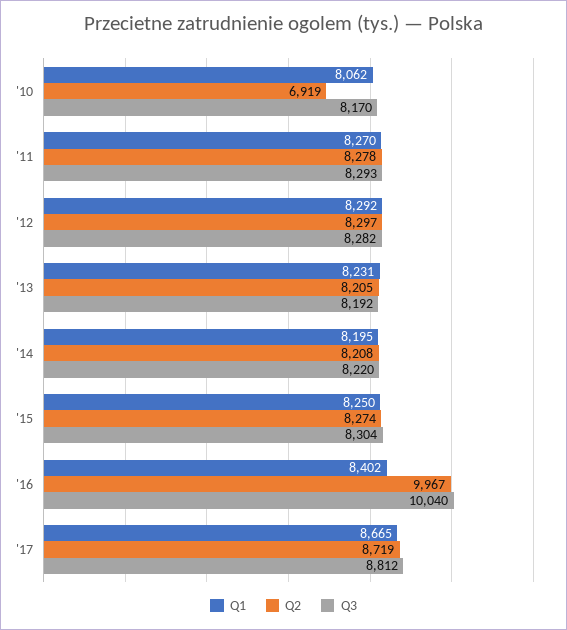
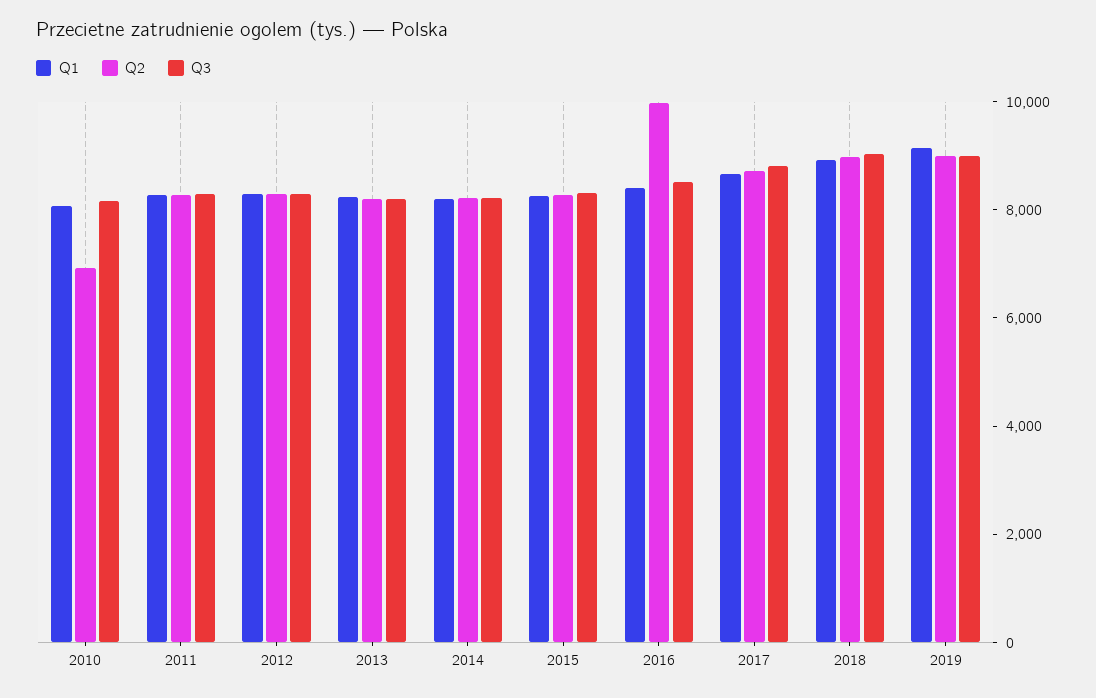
Q3, '16: 10040 -> 8500
Q1, 2018: none -> 9000
Q2, 2018: none -> 9000
Q3, 2018: none -> 9000
Q1, 2019: none -> 9000
Q2, 2019: none -> 9000
Q3, 2019: none -> 9000

